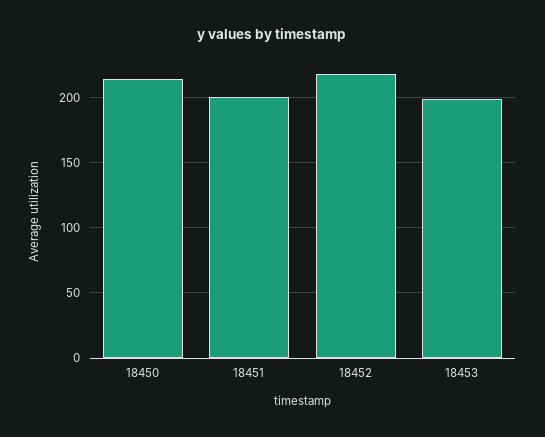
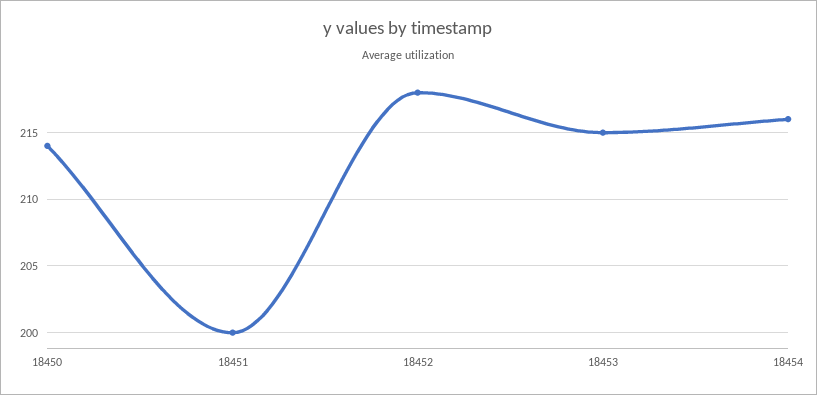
18453: 200 -> 215
18454: none -> 216

